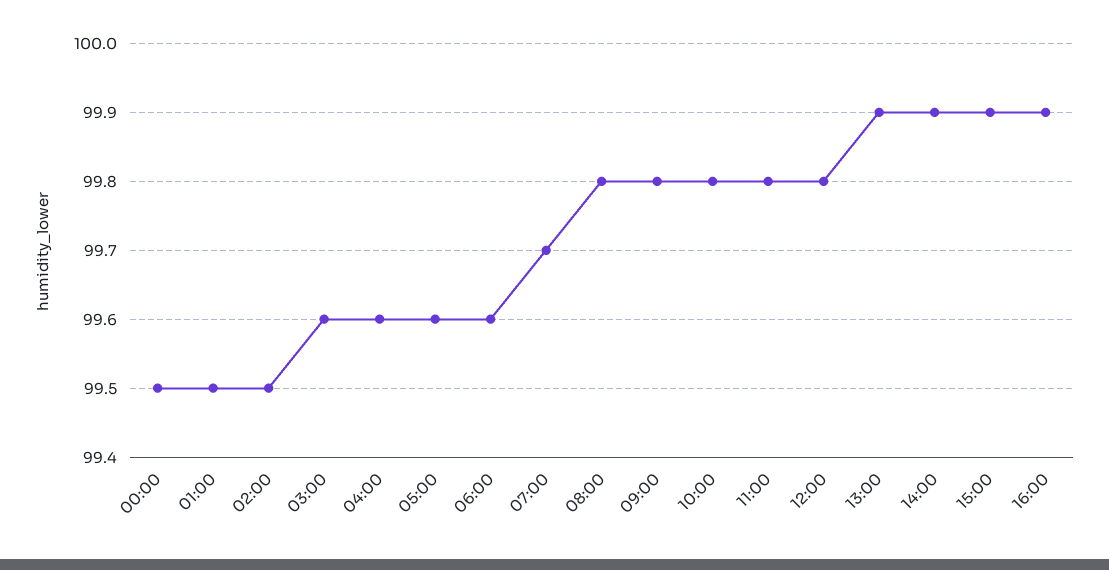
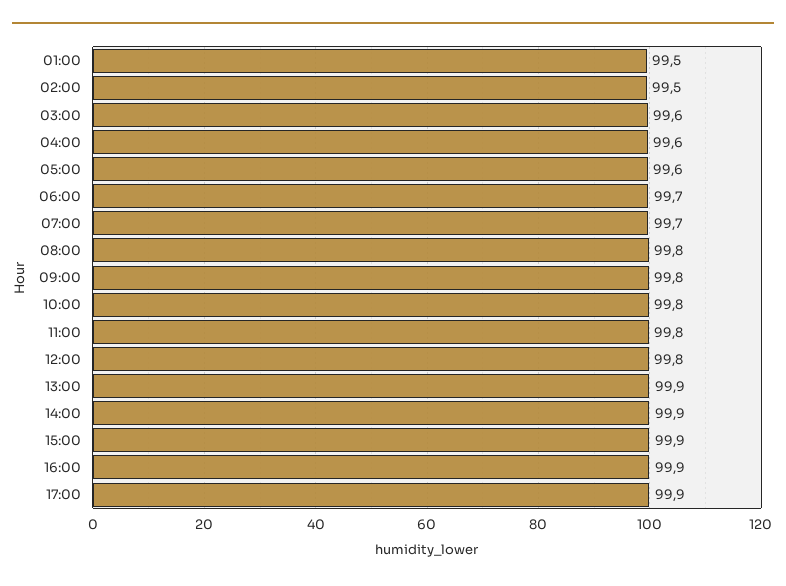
00:00: 99.5 -> none
06:00: 99.6 -> 99.7
17:00: none -> 99.9

